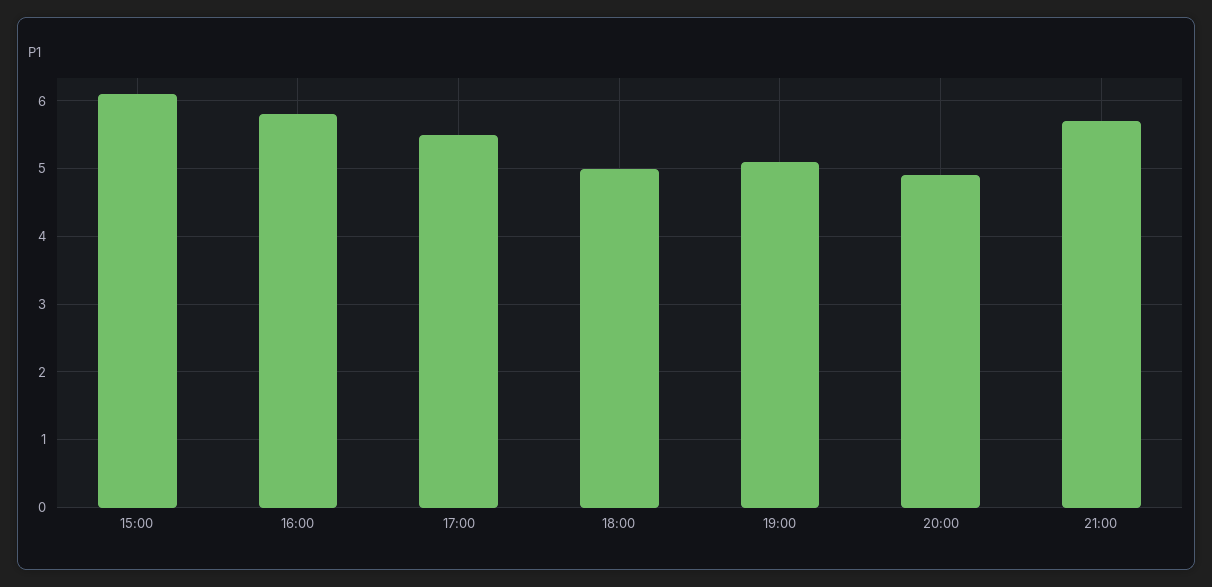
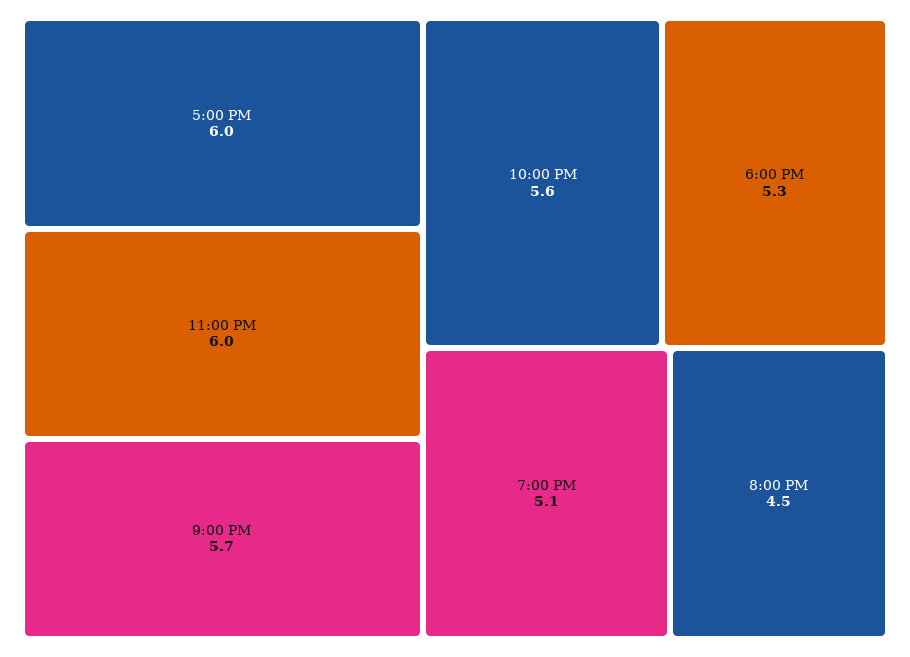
15:00: 6.1 -> none
16:00: 5.8 -> none
17:00: 5.5 -> 6
18:00: 5 -> 5.3
20:00: 4.9 -> 4.5
11:00 PM: none -> 6
10:00 PM: none -> 5.6

